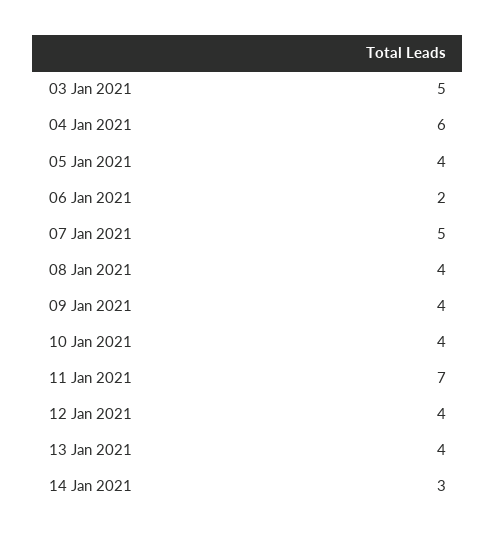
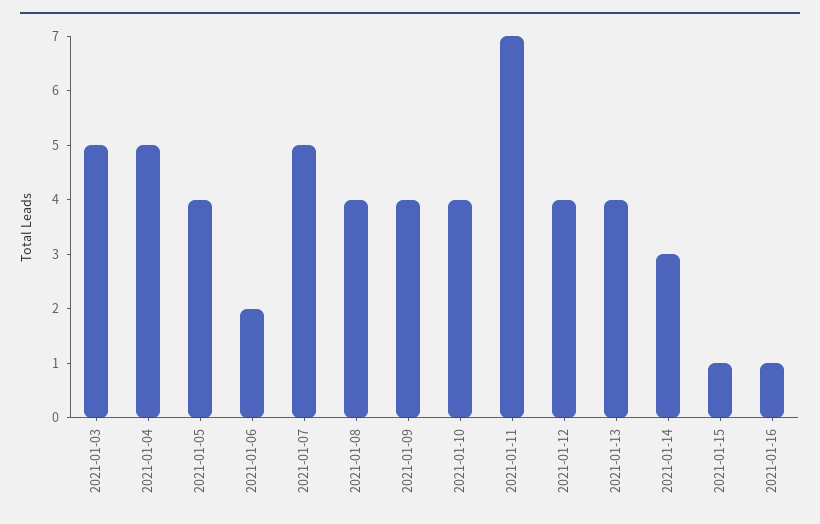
04 Jan 2021: 6 -> 5
2021-01-15: none -> 1
2021-01-16: none -> 1

